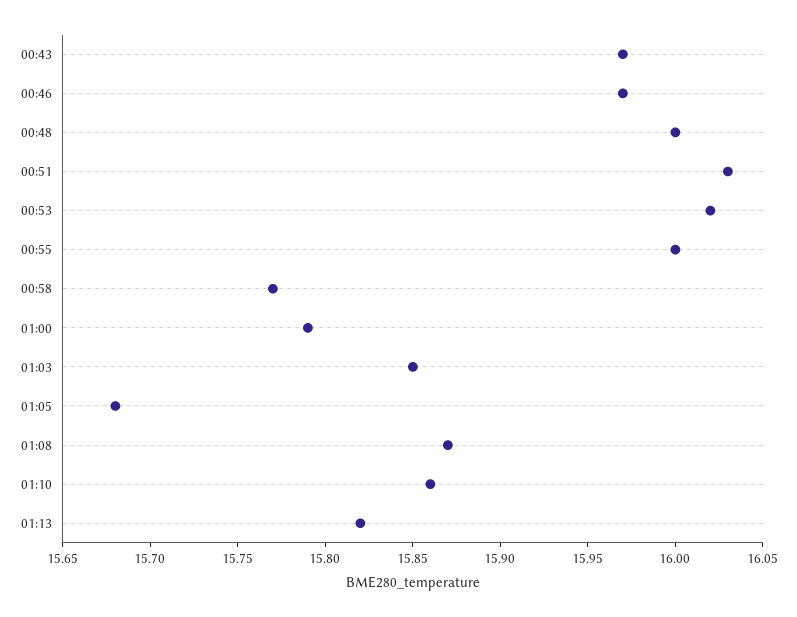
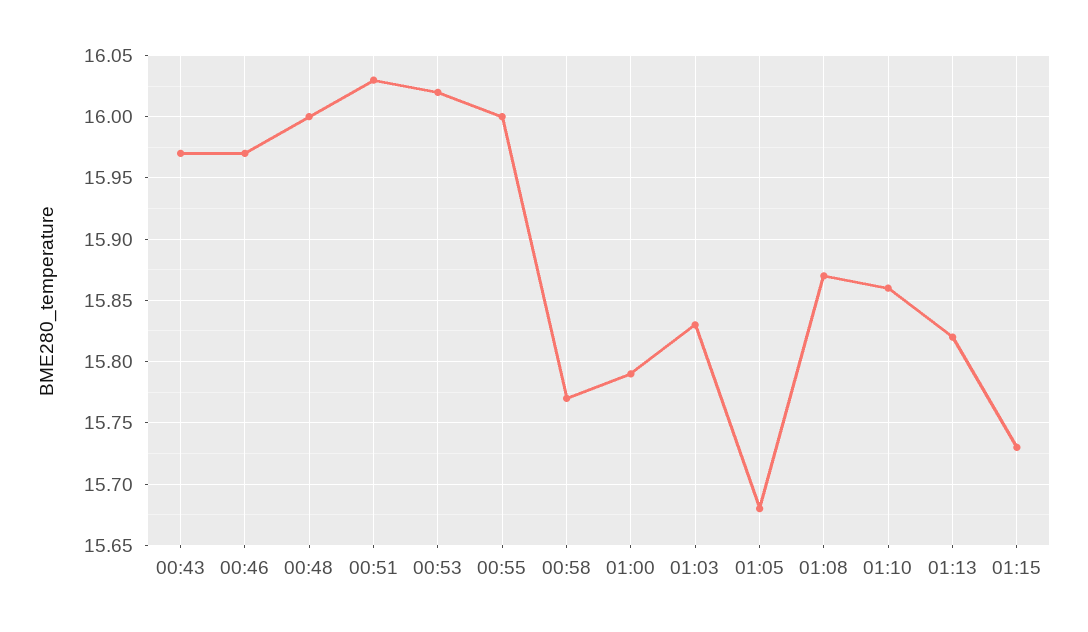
01:03: 15.85 -> 15.83
01:15: none -> 15.73

